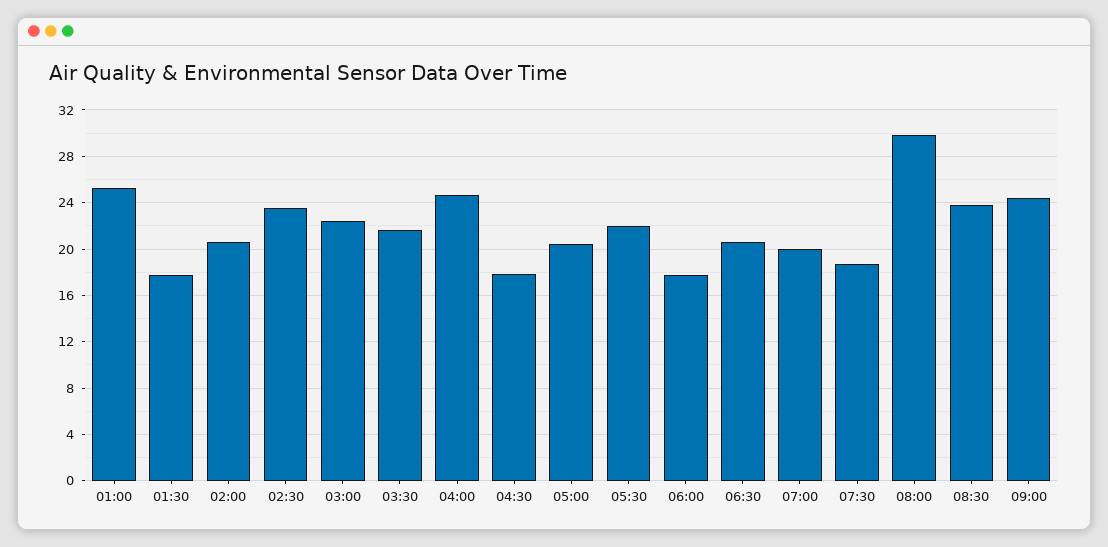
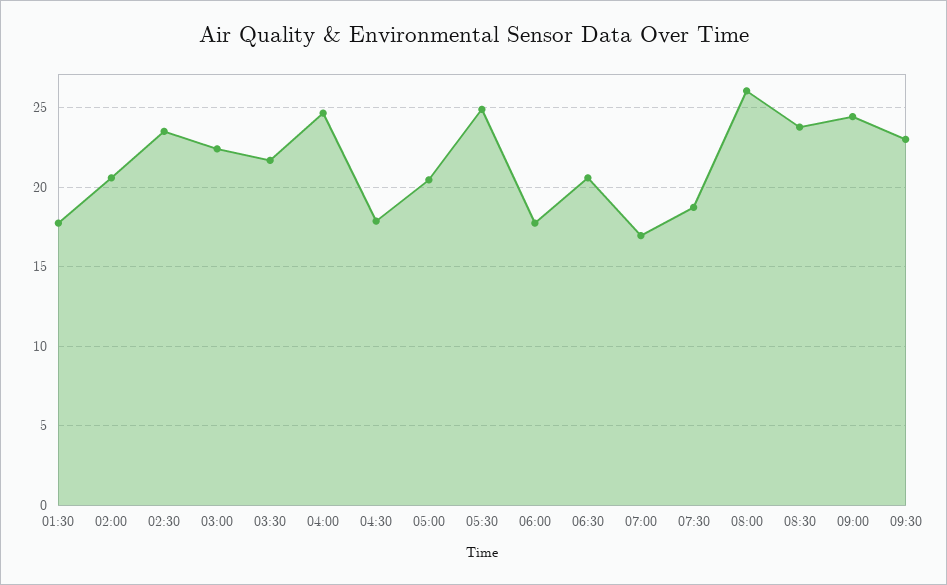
01:00: 25 -> none
05:30: 22 -> 25
07:00: 20 -> 17
08:00: 30 -> 26
09:30: none -> 23

